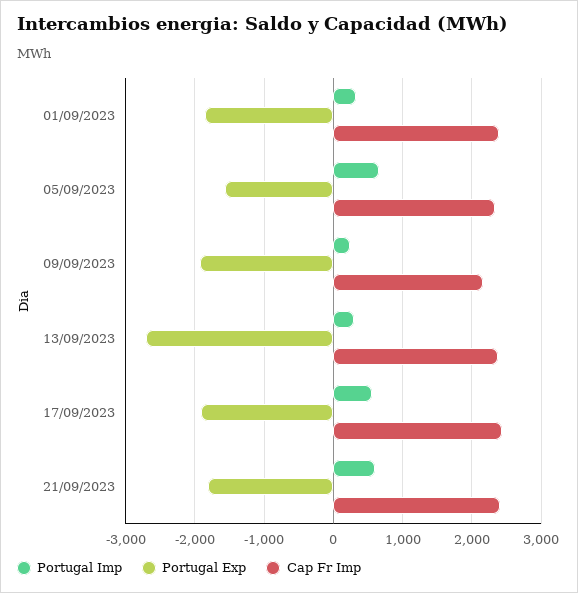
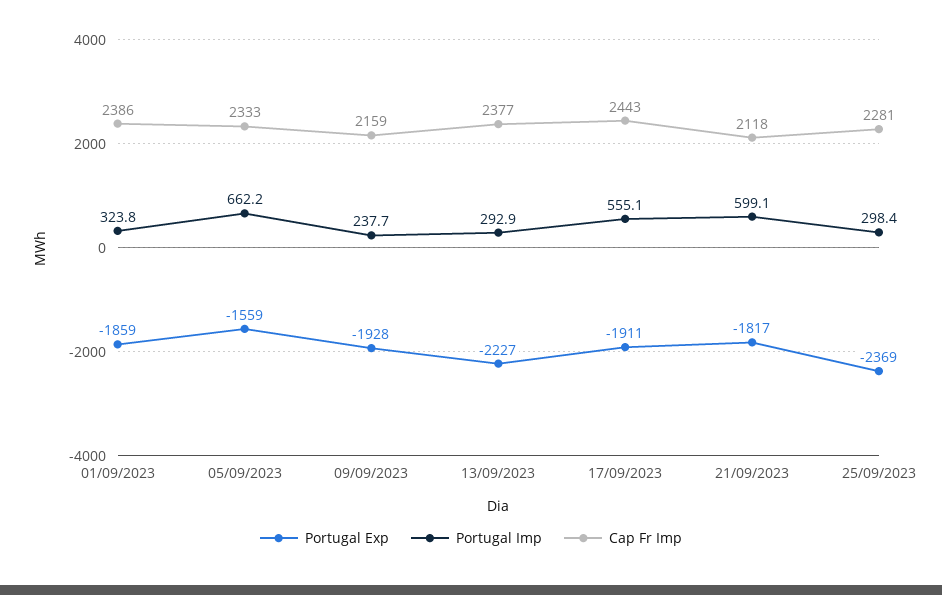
Portugal Exp, 13/09/2023: -2700 -> -2227
Cap Fr Imp, 21/09/2023: 2400 -> 2118
Portugal Exp, 25/09/2023: none -> -2369
Portugal Imp, 25/09/2023: none -> 298.4
Cap Fr Imp, 25/09/2023: none -> 2281

